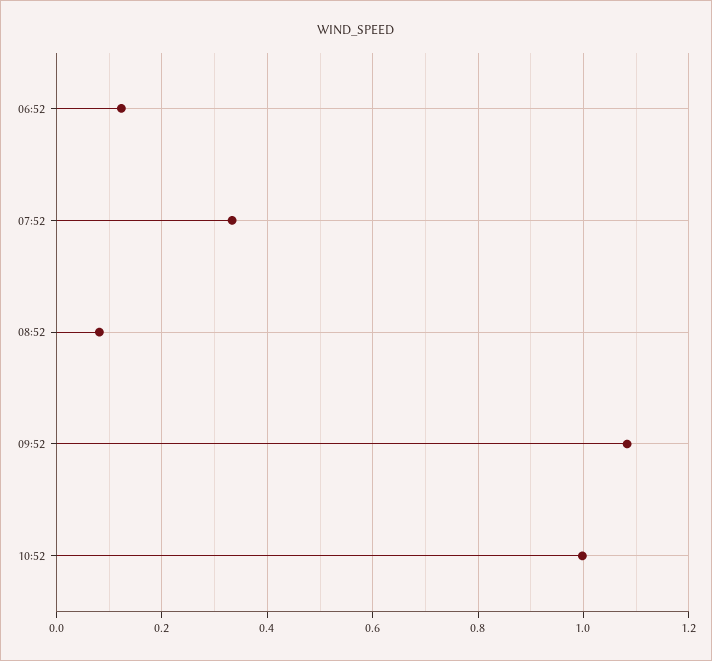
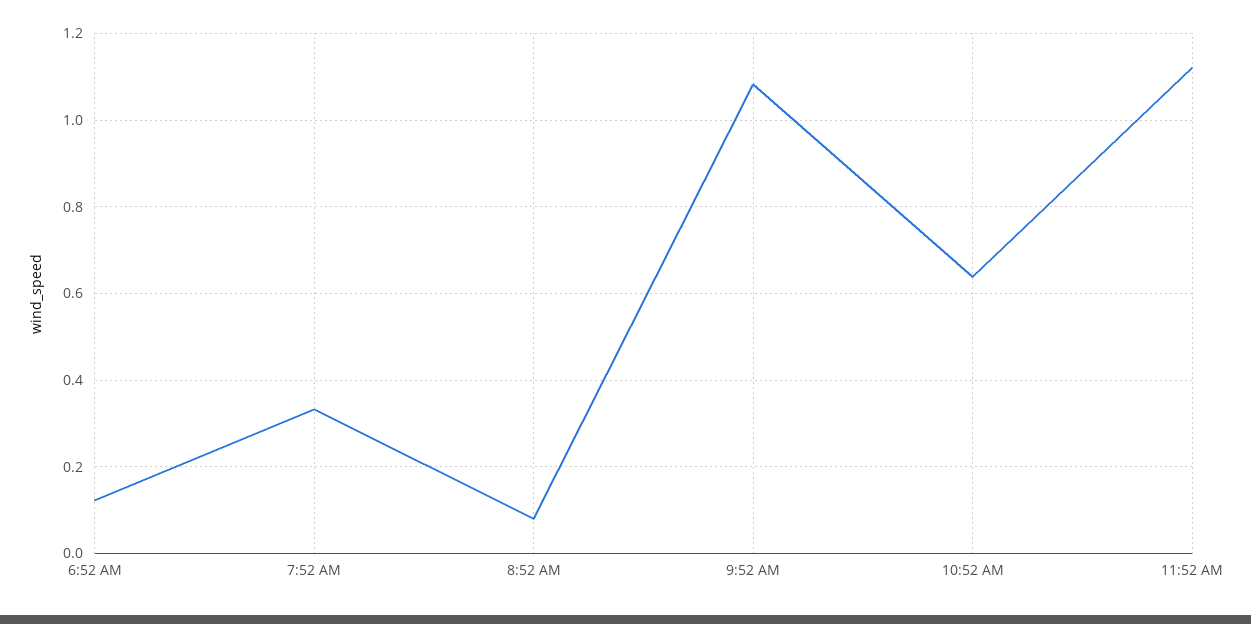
10:52: 1 -> 0.64
11:52 AM: none -> 1.12

